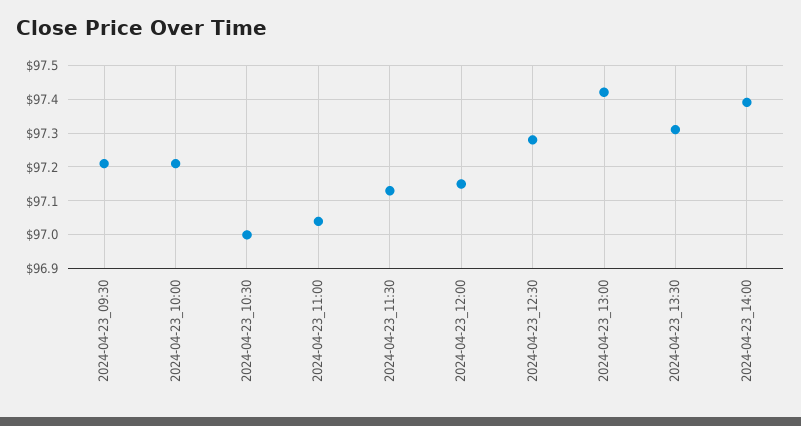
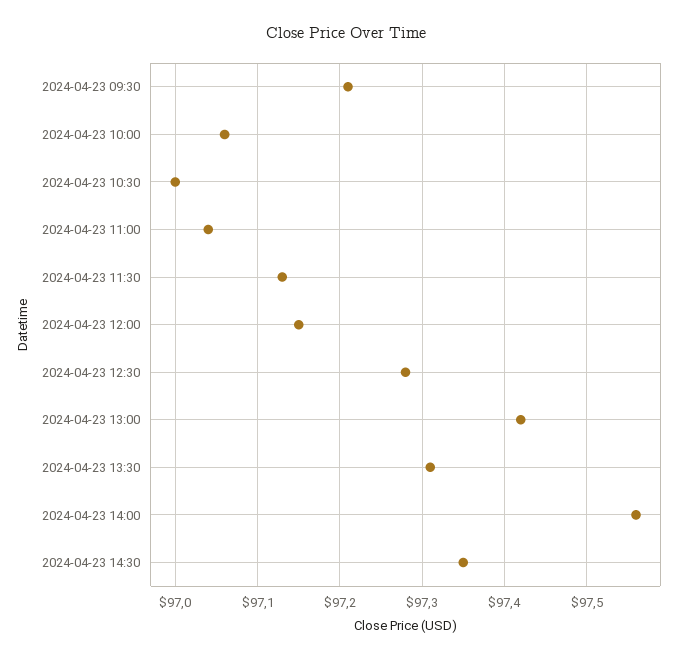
2024-04-23_10:00: 97.2 -> 97.06
2024-04-23_14:00: 97.4 -> 97.56
2024-04-23 14:30: none -> 97.35

